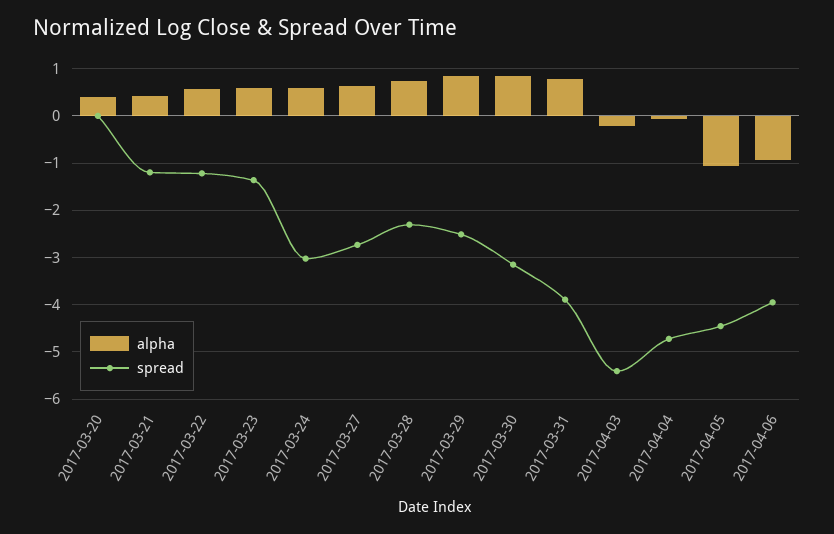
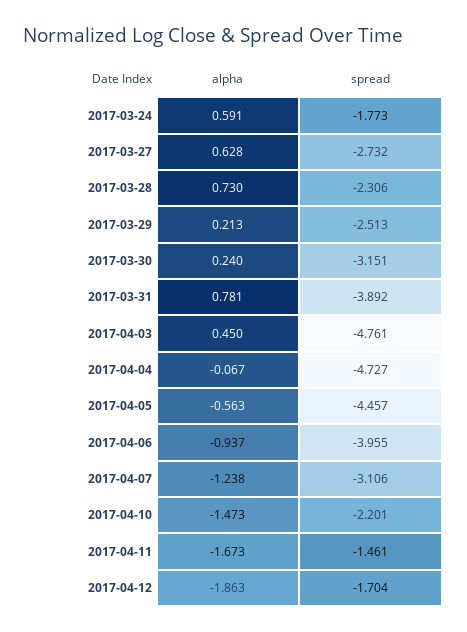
alpha, 2017-03-20: 0.4 -> none
spread, 2017-03-20: 0 -> none
alpha, 2017-03-21: 0.4 -> none
spread, 2017-03-21: -1.2 -> none
alpha, 2017-03-22: 0.6 -> none
spread, 2017-03-22: -1.2 -> none
alpha, 2017-03-23: 0.6 -> none
spread, 2017-03-23: -1.4 -> none
spread, 2017-03-24: -3 -> -1.773
alpha, 2017-03-29: 0.8 -> 0.213
alpha, 2017-03-30: 0.8 -> 0.24
alpha, 2017-04-03: -0.2 -> 0.45
spread, 2017-04-03: -5.4 -> -4.761
alpha, 2017-04-05: -1 -> -0.563
alpha, 2017-04-07: none -> -1.238
spread, 2017-04-07: none -> -3.106
alpha, 2017-04-10: none -> -1.473
spread, 2017-04-10: none -> -2.201
alpha, 2017-04-11: none -> -1.673
spread, 2017-04-11: none -> -1.461
alpha, 2017-04-12: none -> -1.863
spread, 2017-04-12: none -> -1.704

